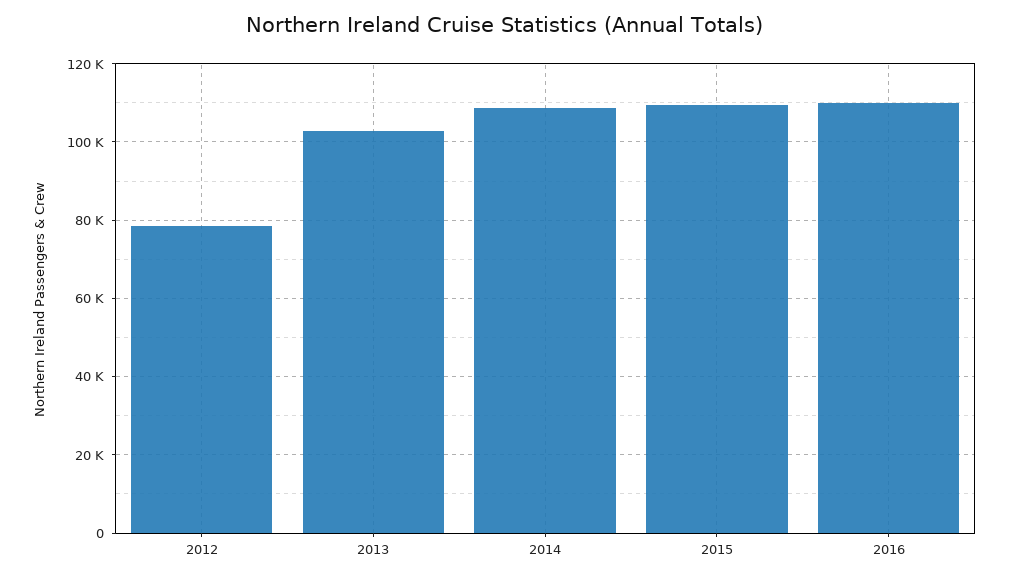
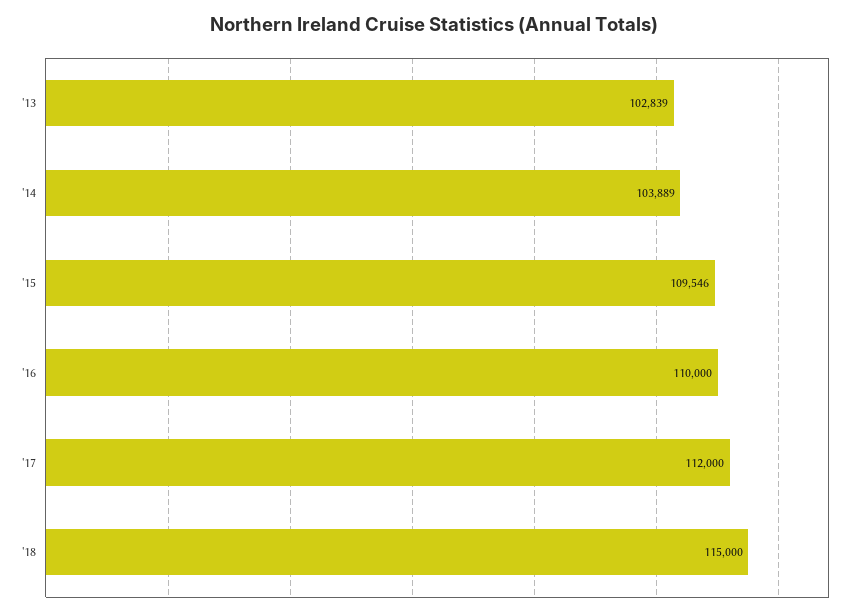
2012: 78000 -> none
2014: 108000 -> 103889
'17: none -> 112000
'18: none -> 115000

